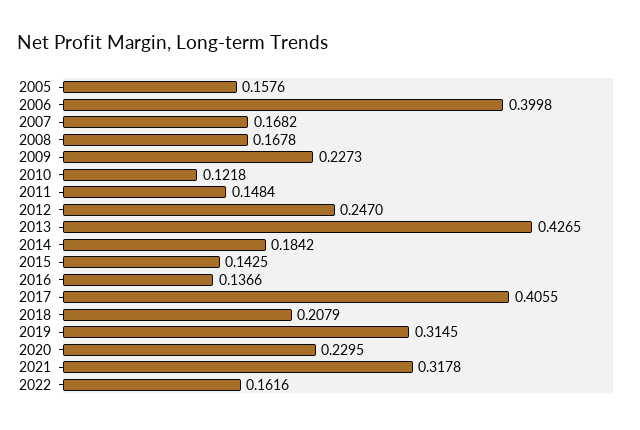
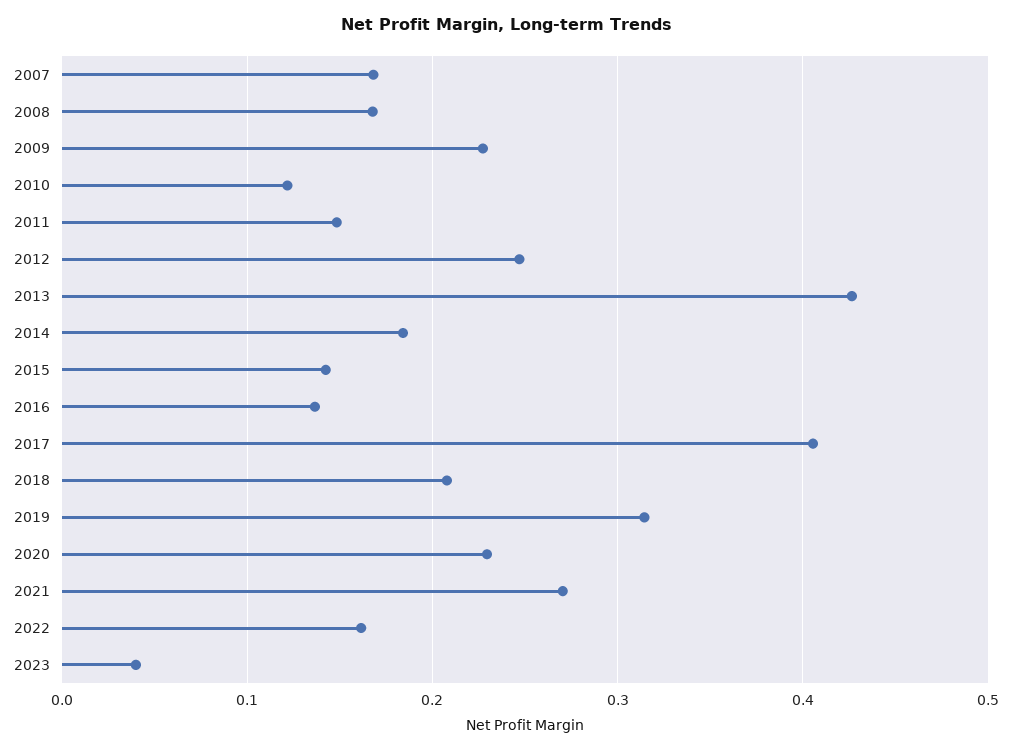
2005: 0.1576 -> none
2006: 0.3998 -> none
2021: 0.3178 -> 0.27
2023: none -> 0.04

